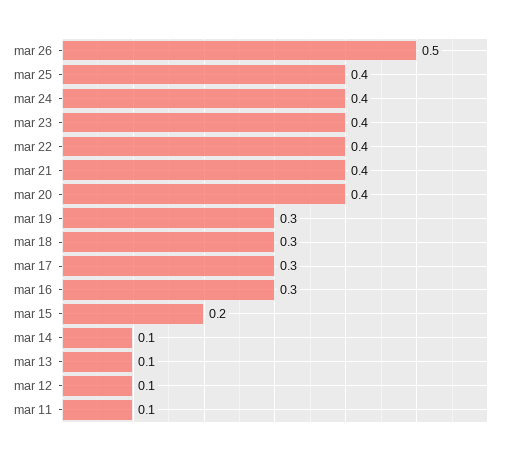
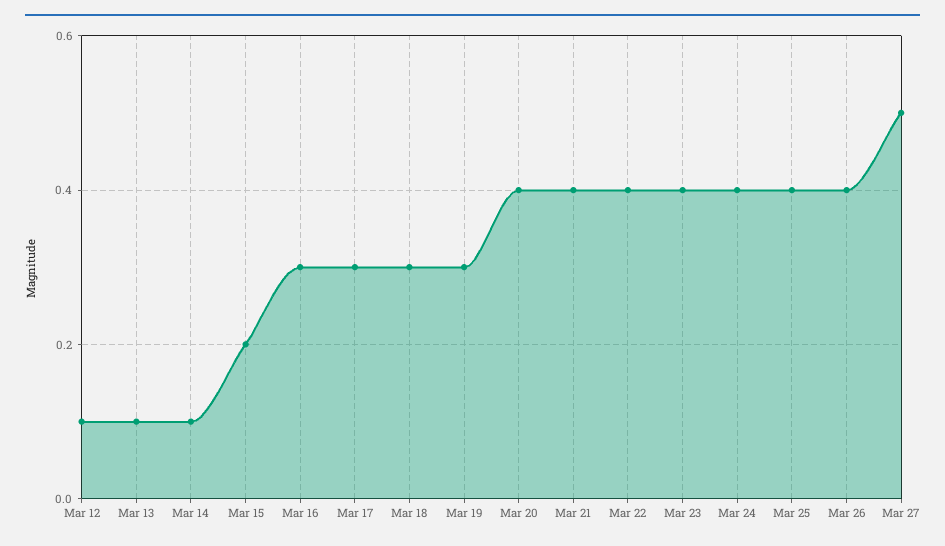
mar 26: 0.5 -> 0.4
mar 11: 0.1 -> none
Mar 27: none -> 0.5

